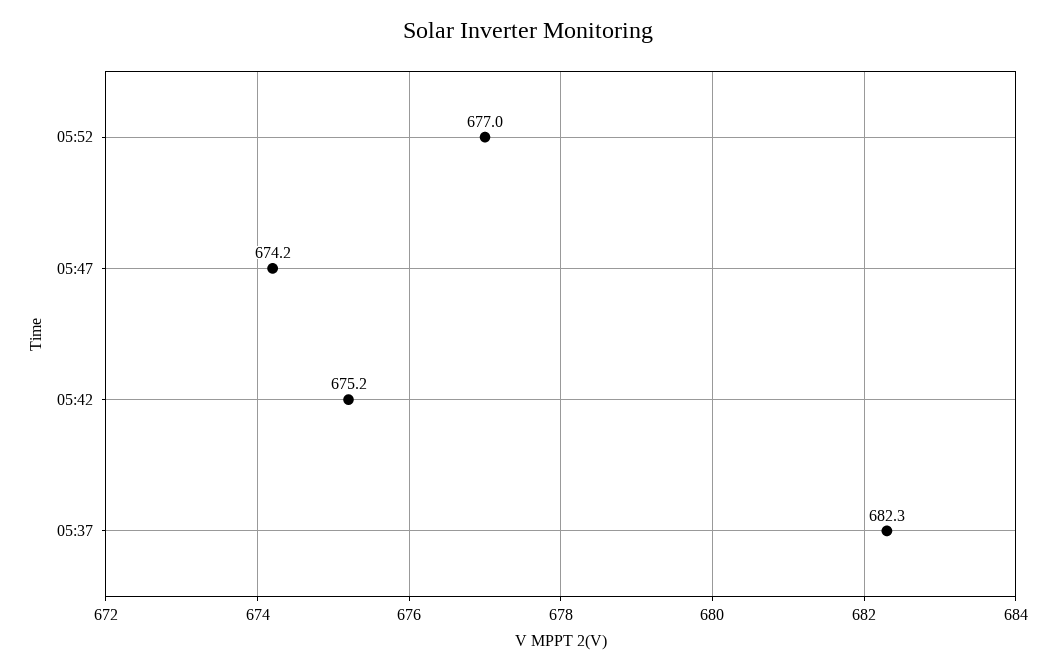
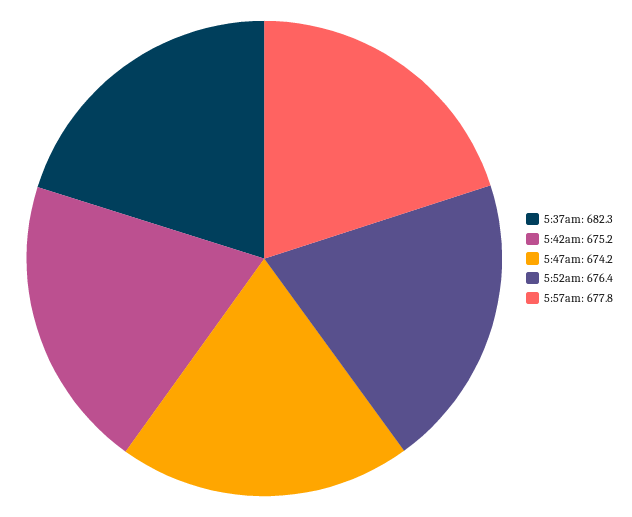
05:52: 677 -> 676.4
5:57am: none -> 677.8

